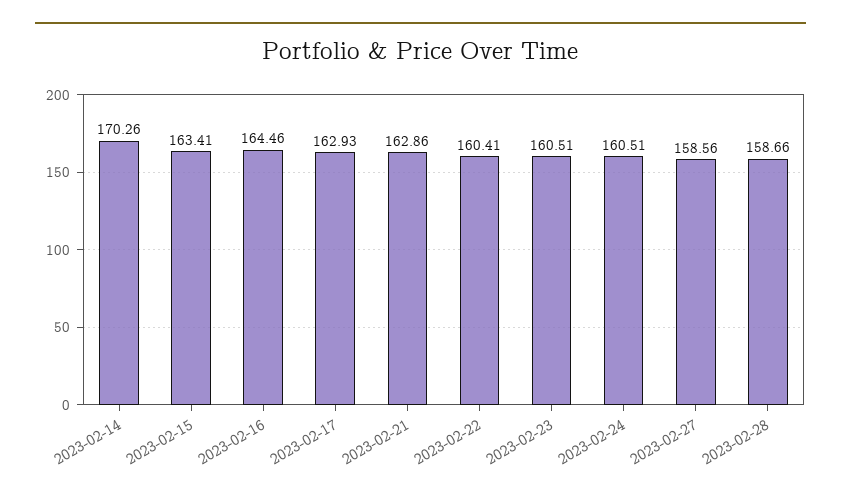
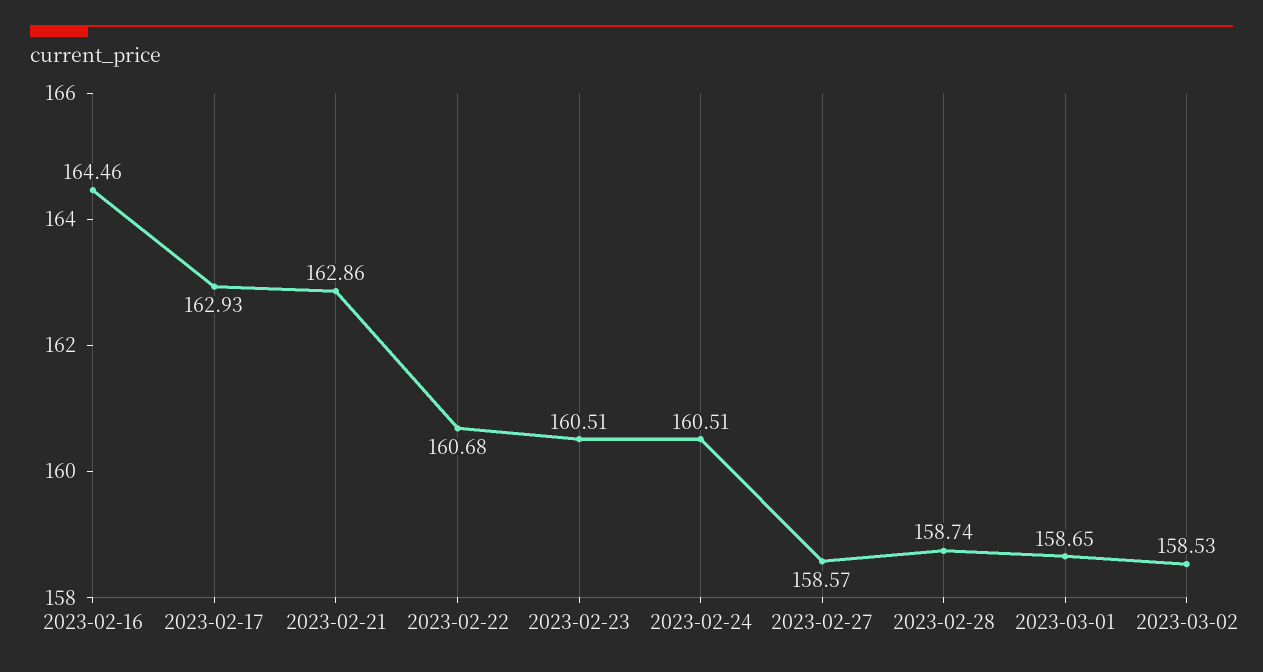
2023-02-14: 170.26 -> none
2023-02-15: 163.41 -> none
2023-02-22: 160.41 -> 160.68
2023-02-27: 158.56 -> 158.57
2023-02-28: 158.66 -> 158.74
2023-03-01: none -> 158.65
2023-03-02: none -> 158.53

